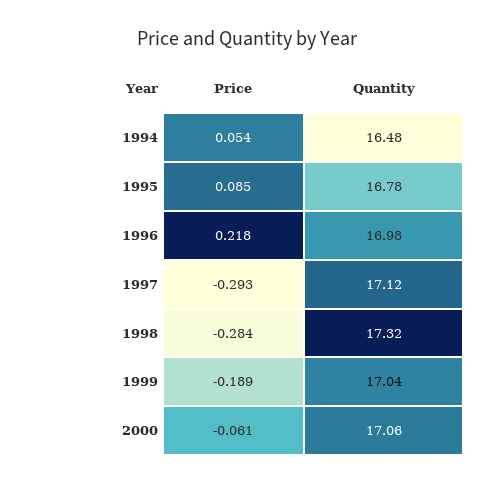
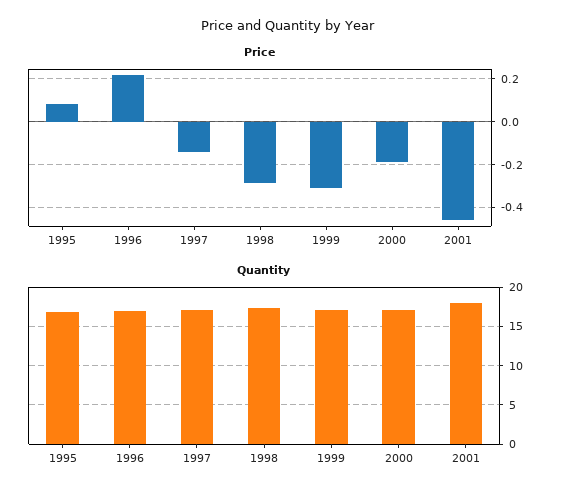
Price, 1994: 0.054 -> none
Quantity, 1994: 16.48 -> none
Price, 1997: -0.293 -> -0.15
Price, 1999: -0.189 -> -0.3
Price, 2000: -0.061 -> -0.2
Price, 2001: none -> -0.45
Quantity, 2001: none -> 18

